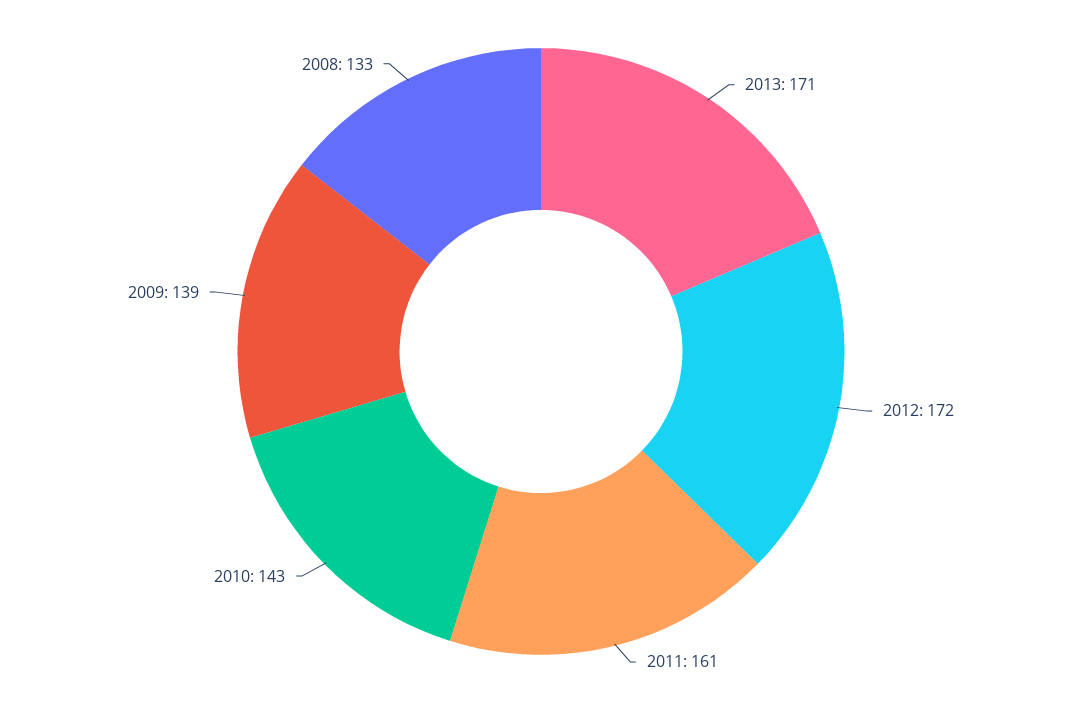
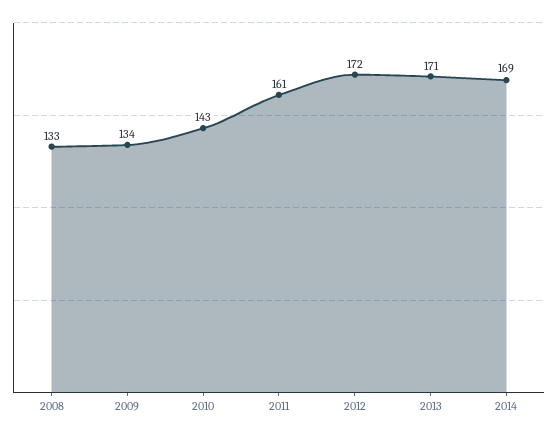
2009: 139 -> 134
2014: none -> 169

